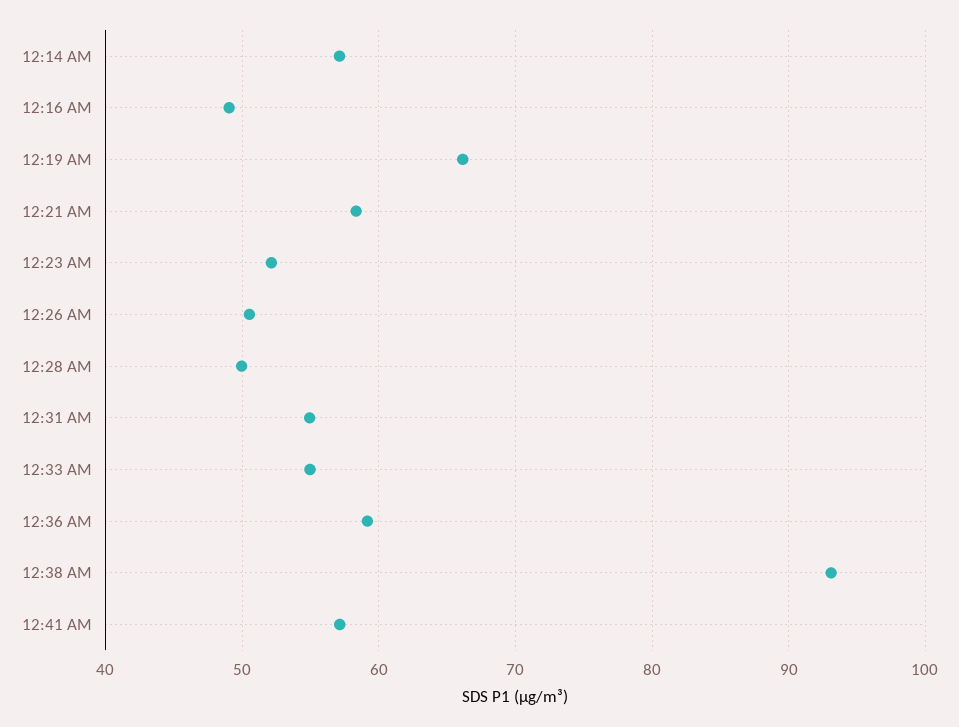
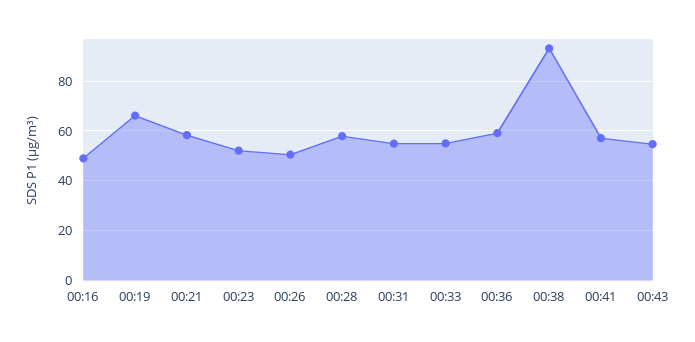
12:14 AM: 57 -> none
12:28 AM: 50 -> 57.5
00:43: none -> 55

